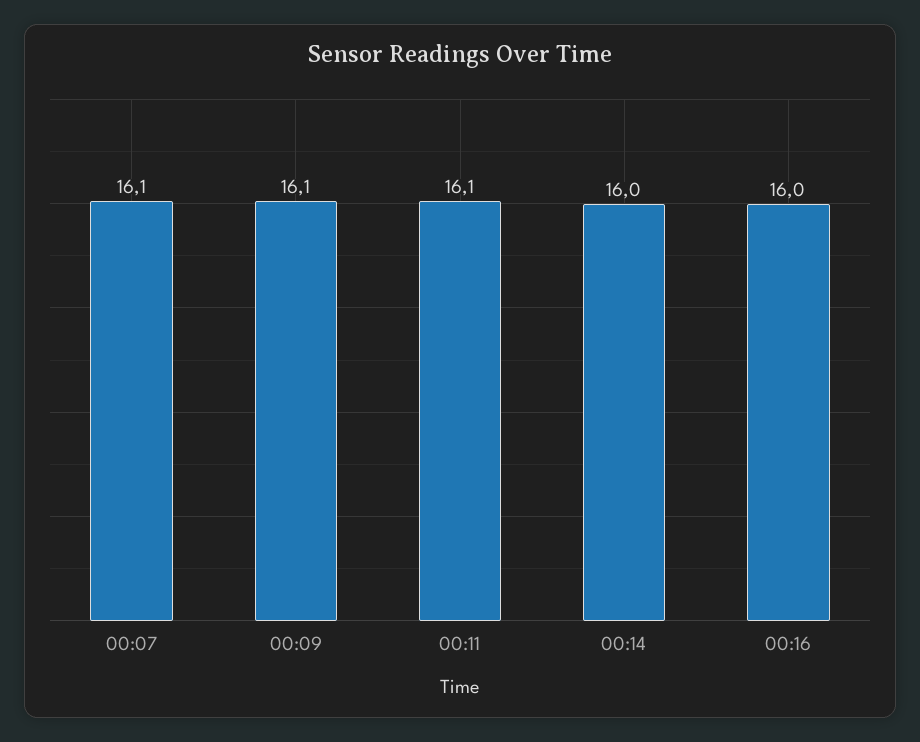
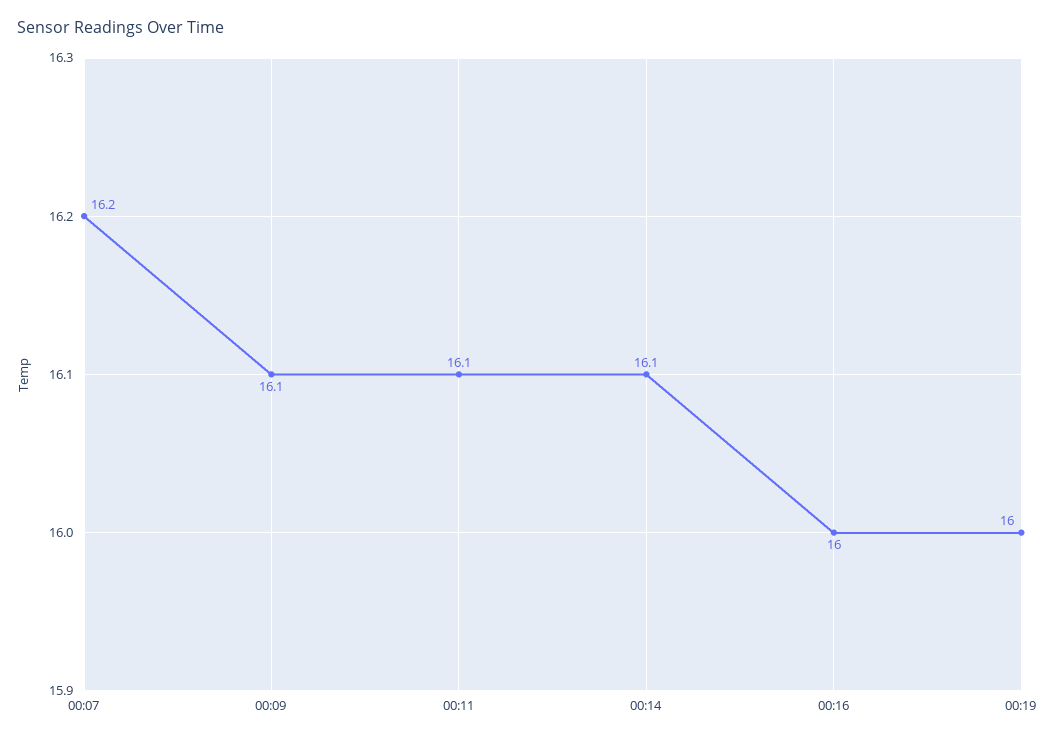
00:07: 16.1 -> 16.2
00:14: 16 -> 16.1
00:19: none -> 16

